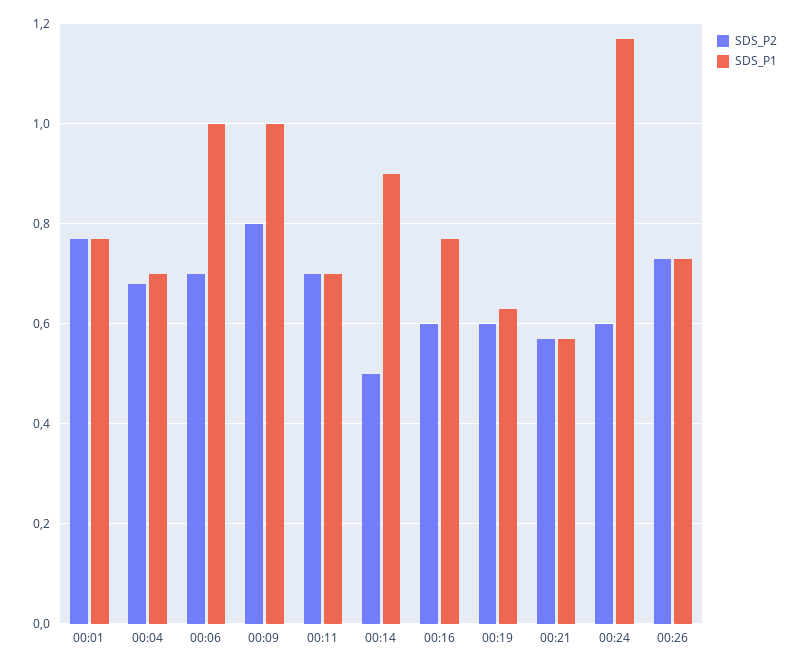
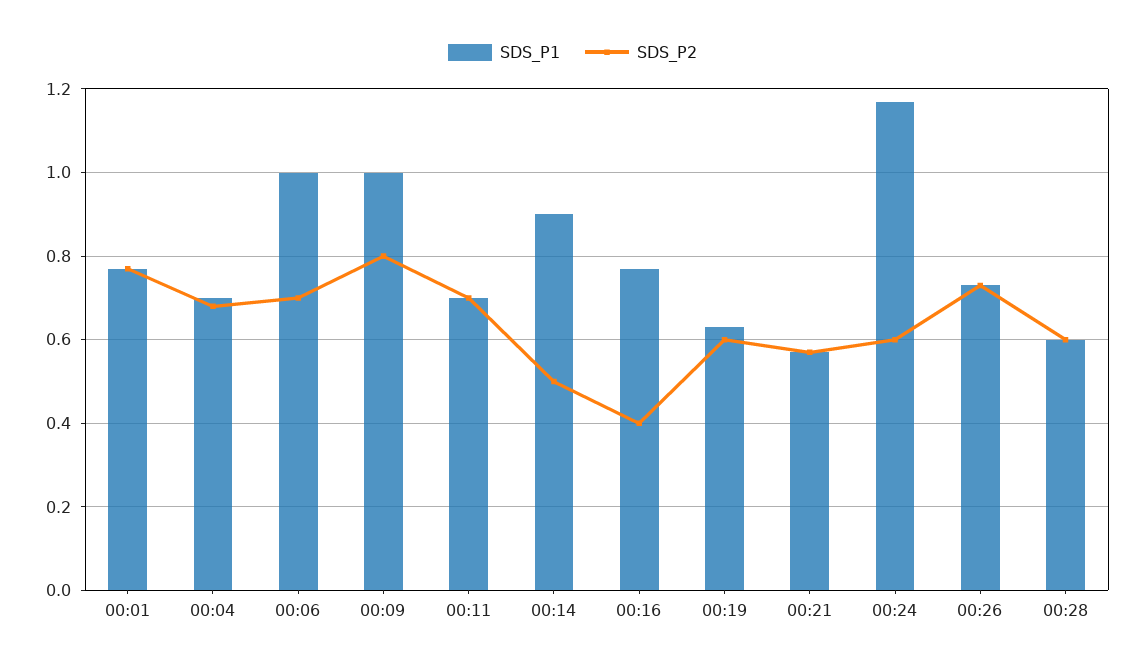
SDS_P2, 00:16: 0.6 -> 0.4
SDS_P1, 00:28: none -> 0.6
SDS_P2, 00:28: none -> 0.6

